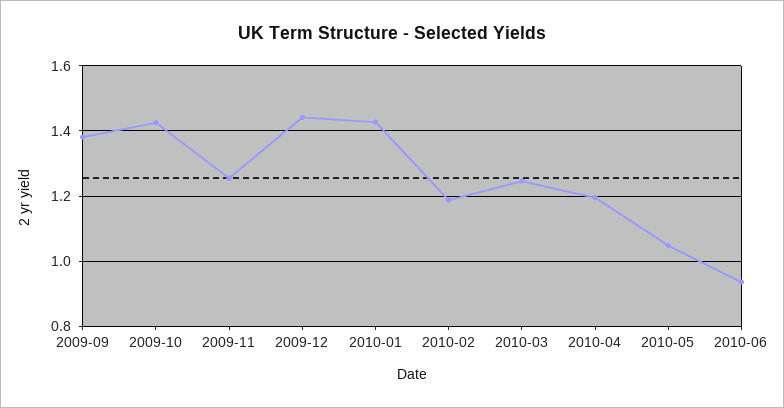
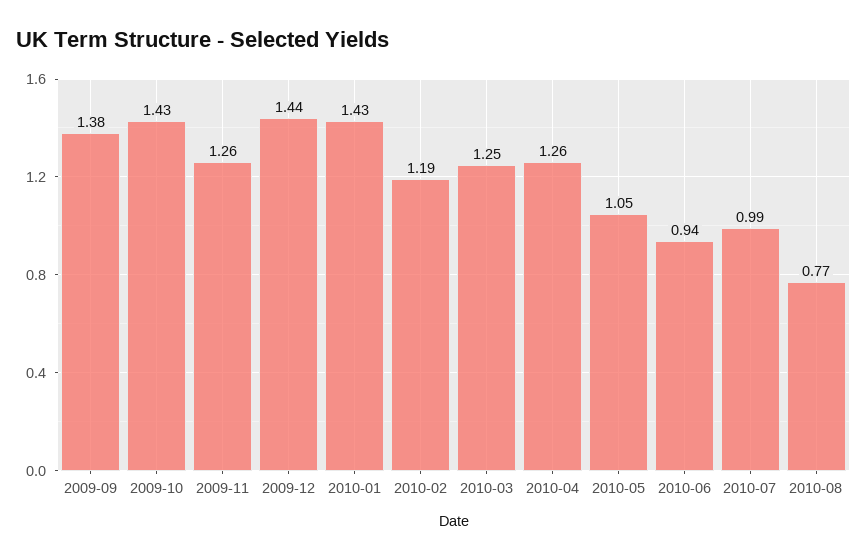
2010-04: 1.2 -> 1.26
2010-07: none -> 0.99
2010-08: none -> 0.77

